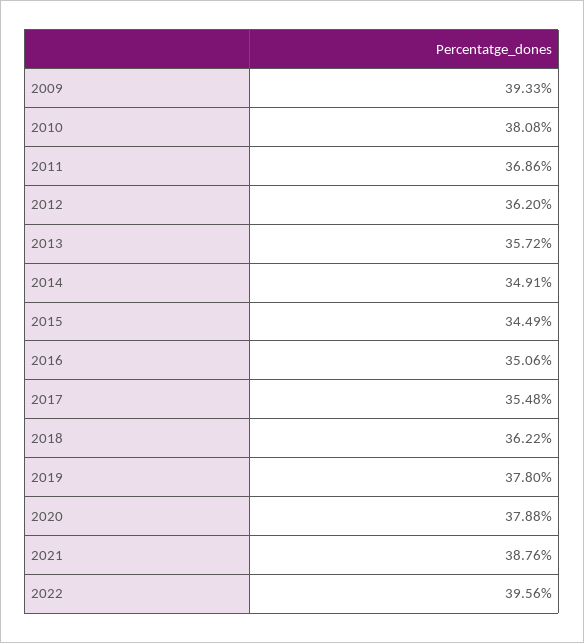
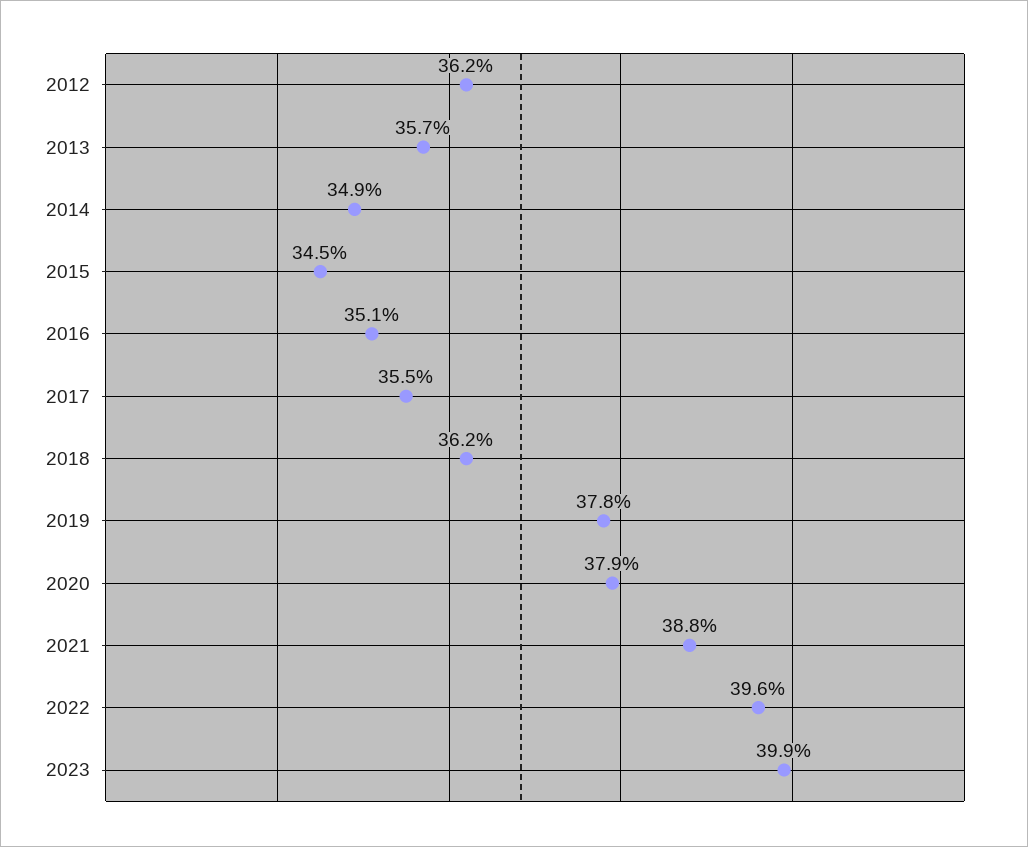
2009: 39.33 -> none
2010: 38.08 -> none
2011: 36.86 -> none
2023: none -> 39.9

